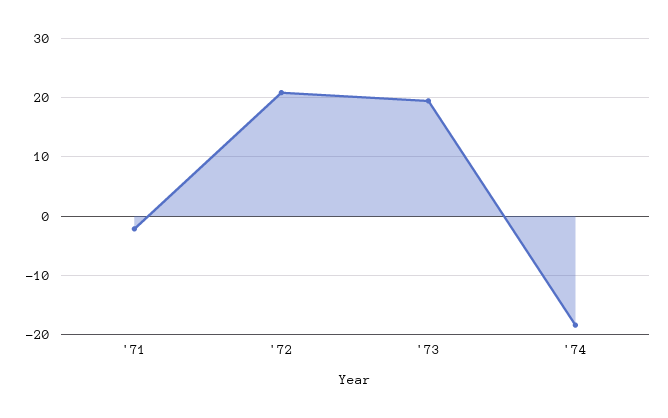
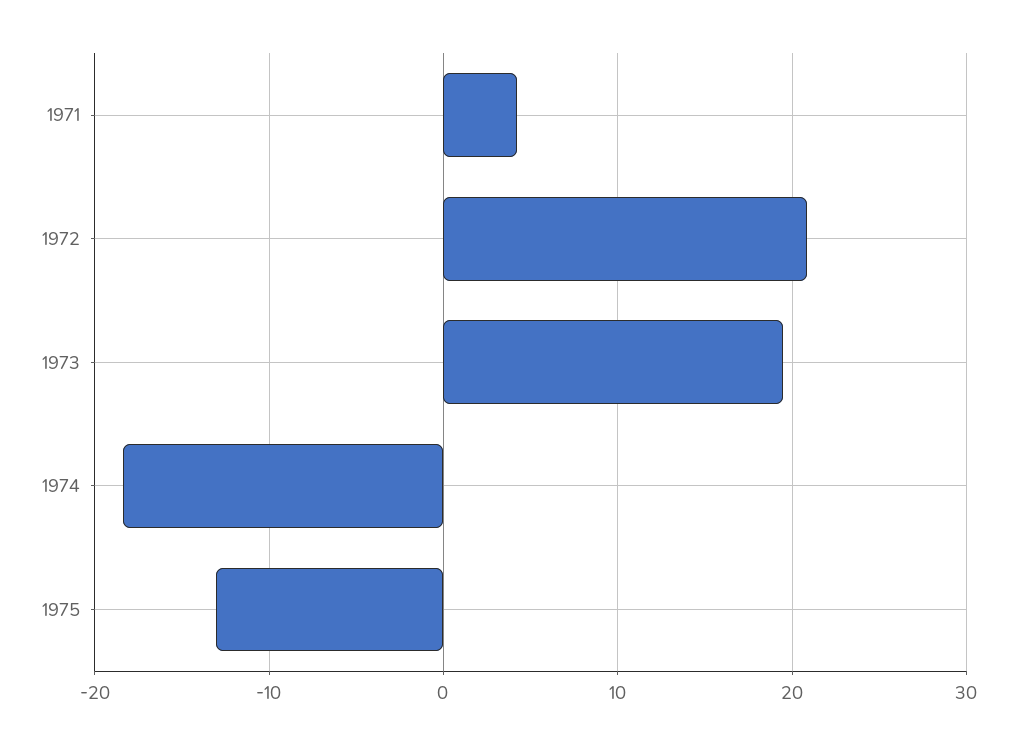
'71: -2 -> 4
1975: none -> -13

